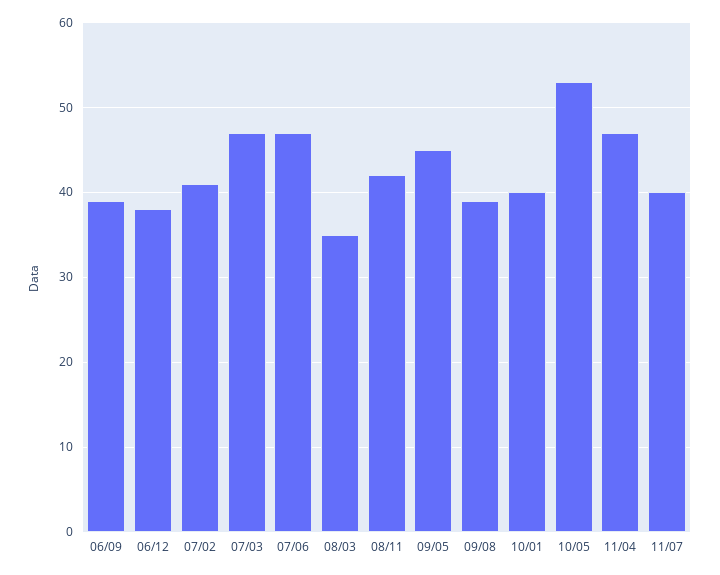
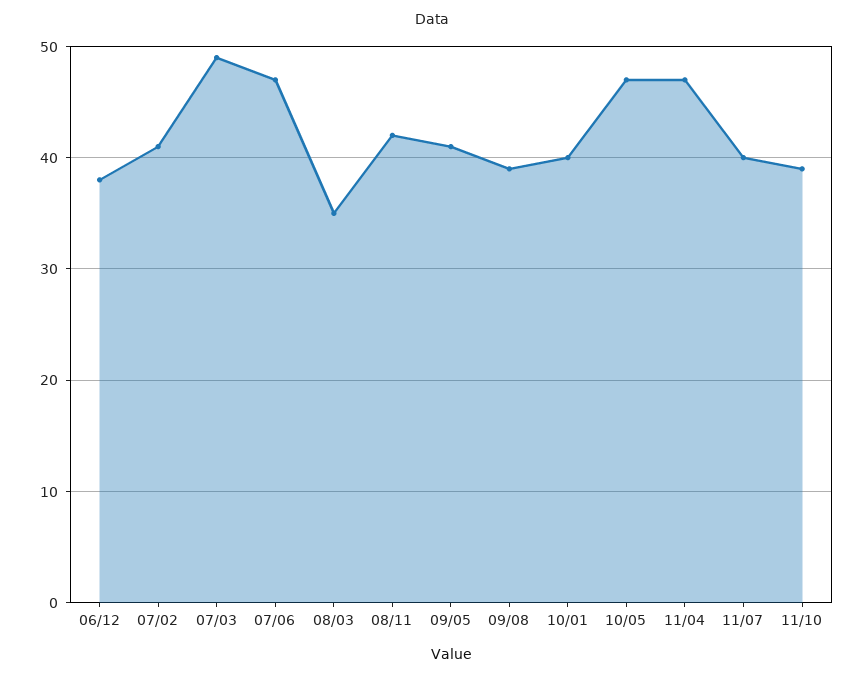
06/09: 39 -> none
07/03: 47 -> 49
09/05: 45 -> 41
10/05: 53 -> 47
11/10: none -> 39

